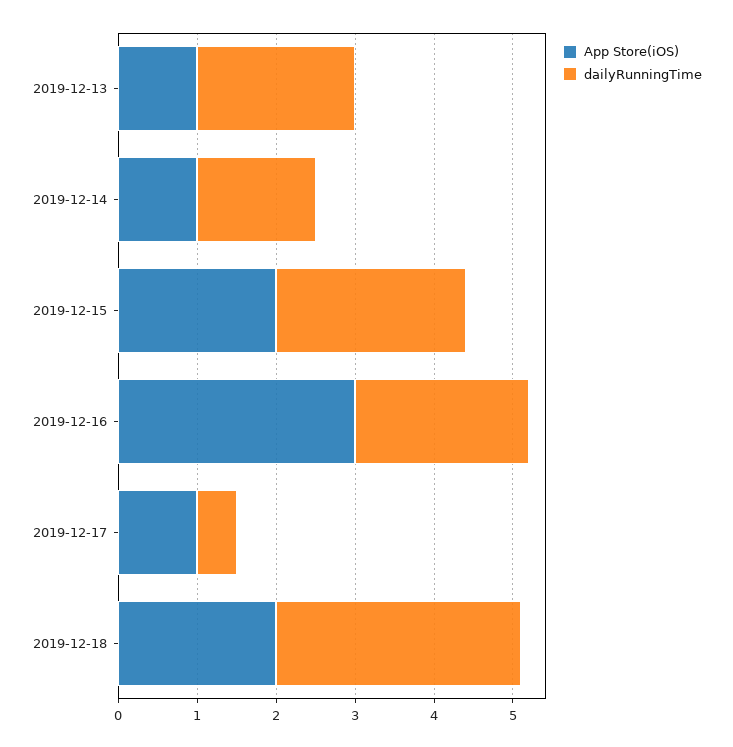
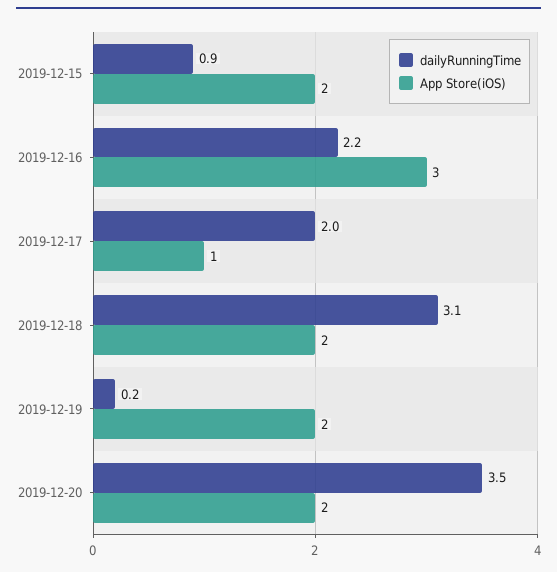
App Store(iOS), 2019-12-13: 1 -> none
dailyRunningTime, 2019-12-13: 2 -> none
App Store(iOS), 2019-12-14: 1 -> none
dailyRunningTime, 2019-12-14: 1.5 -> none
dailyRunningTime, 2019-12-15: 2.5 -> 0.9
dailyRunningTime, 2019-12-17: 0.5 -> 2
dailyRunningTime, 2019-12-19: none -> 0.2
App Store(iOS), 2019-12-19: none -> 2
dailyRunningTime, 2019-12-20: none -> 3.5
App Store(iOS), 2019-12-20: none -> 2

